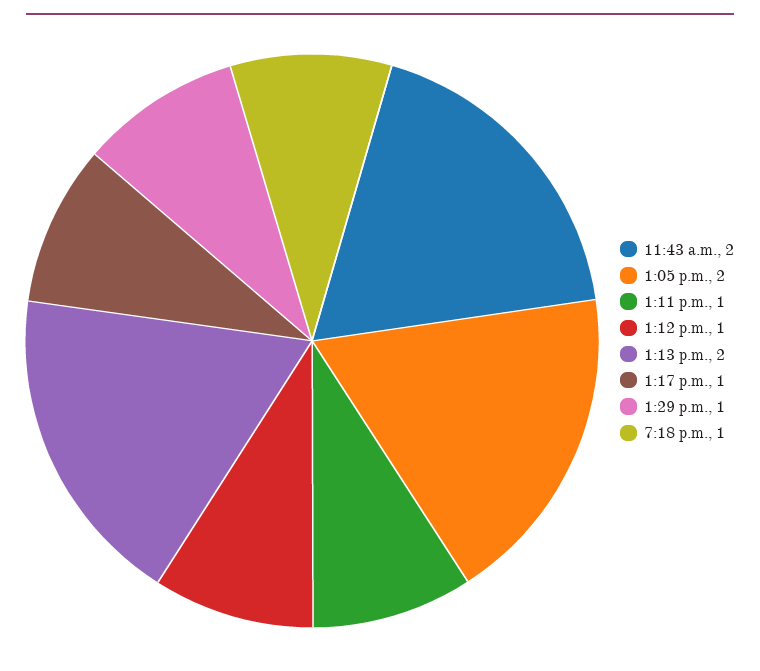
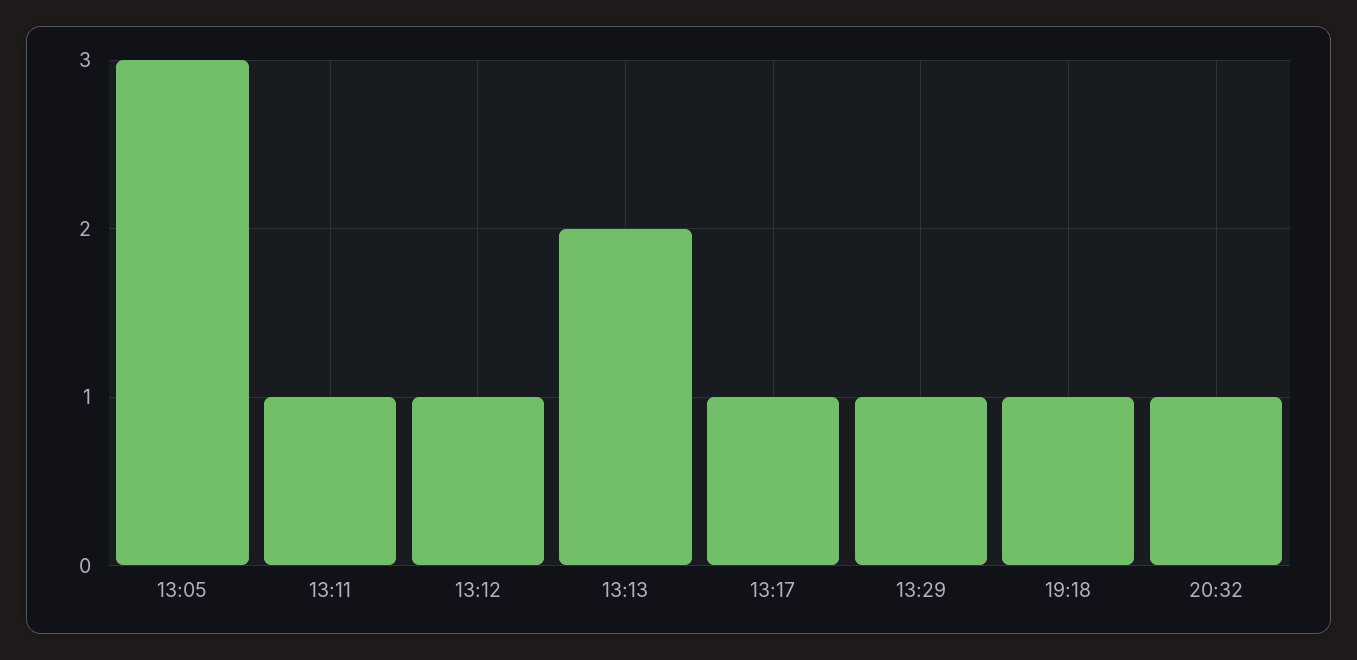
11:43 a.m.: 2 -> none
1:05 p.m.: 2 -> 3
20:32: none -> 1

